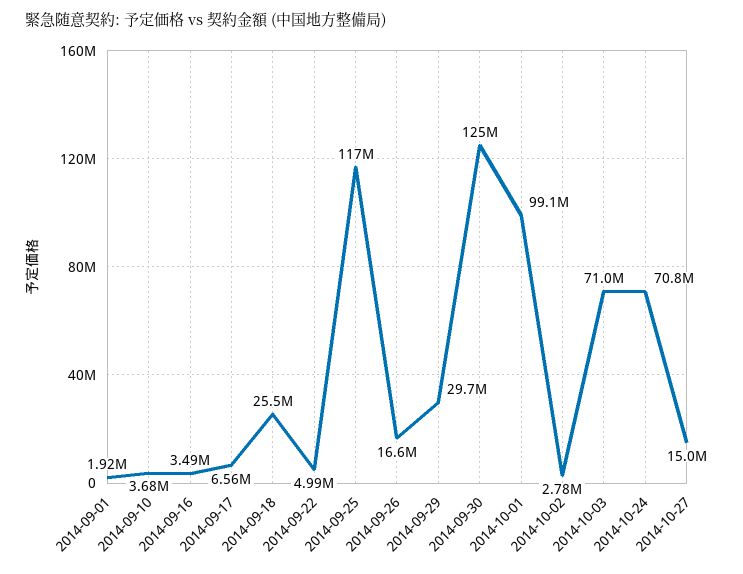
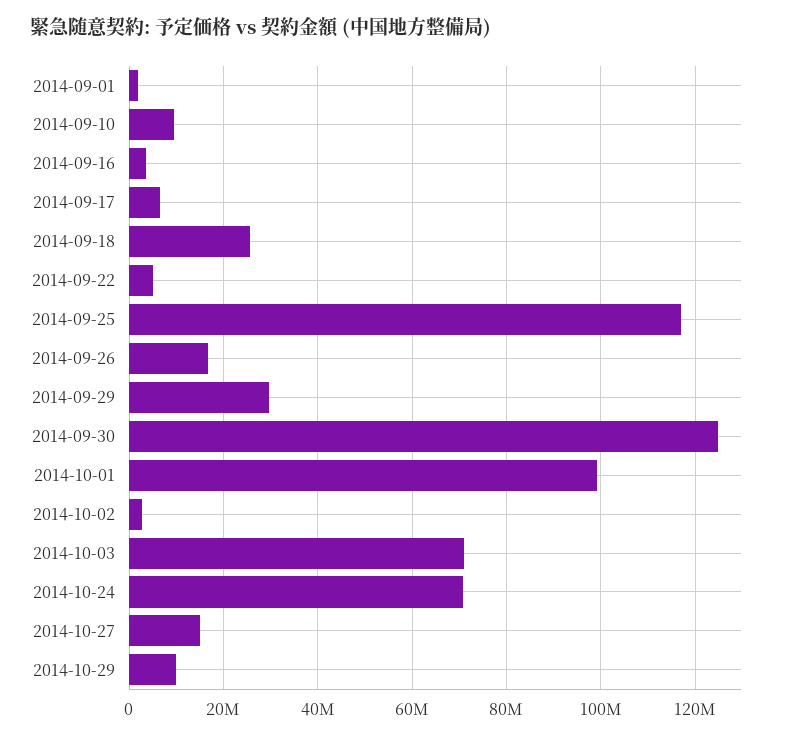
2014-09-10: 3680000 -> 10000000
2014-10-29: none -> 10000000

